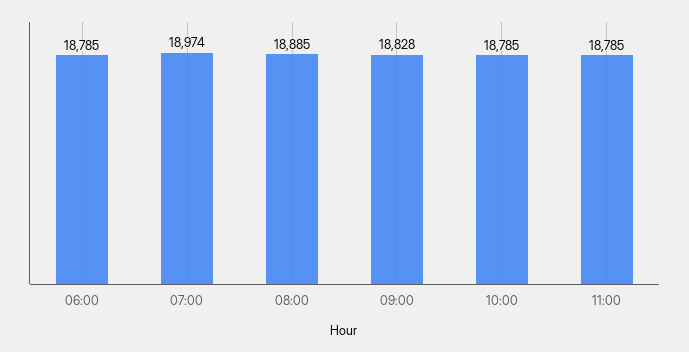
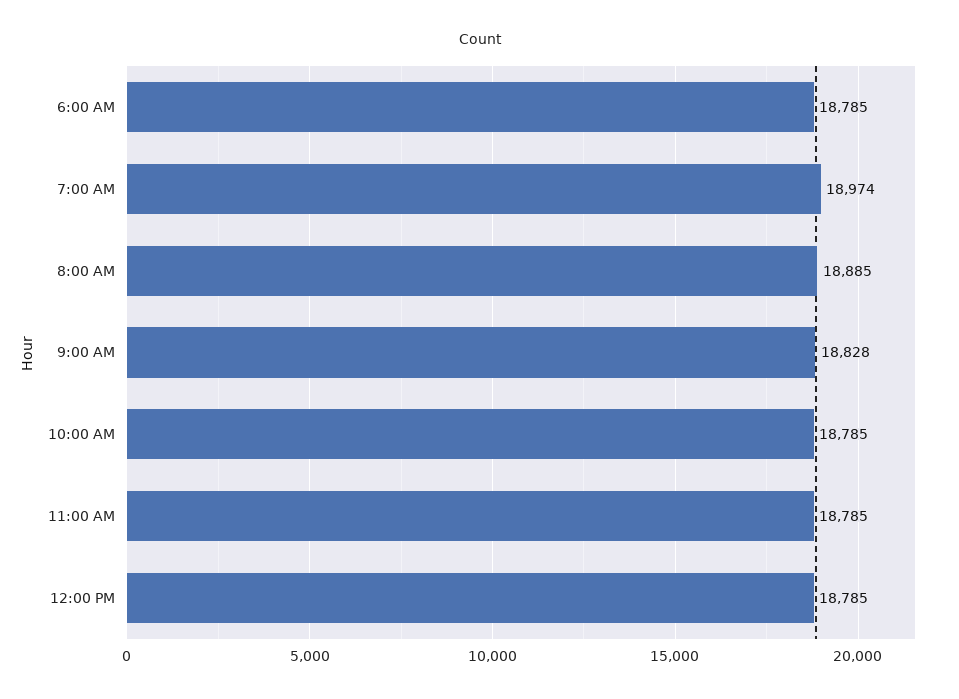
12:00 PM: none -> 18785

